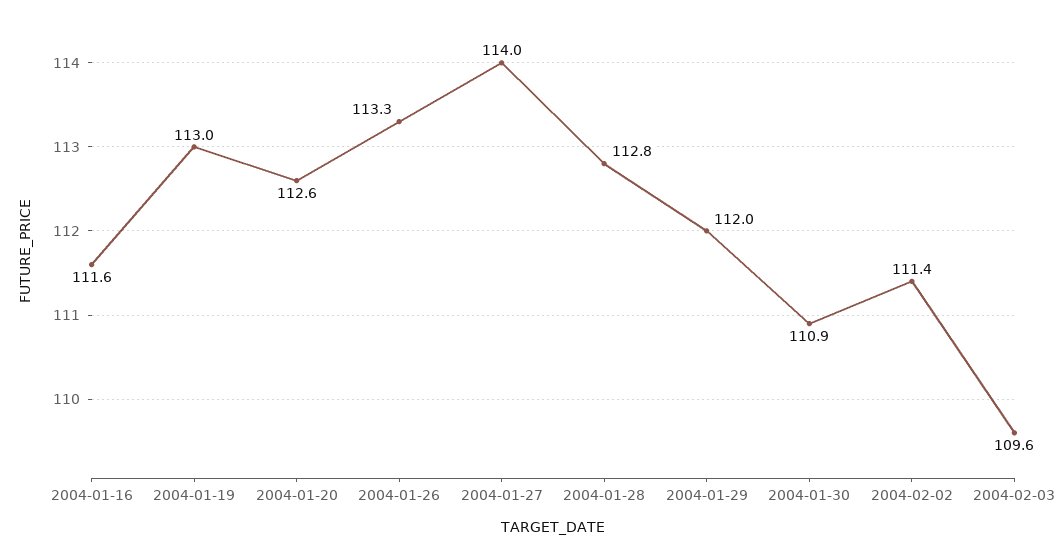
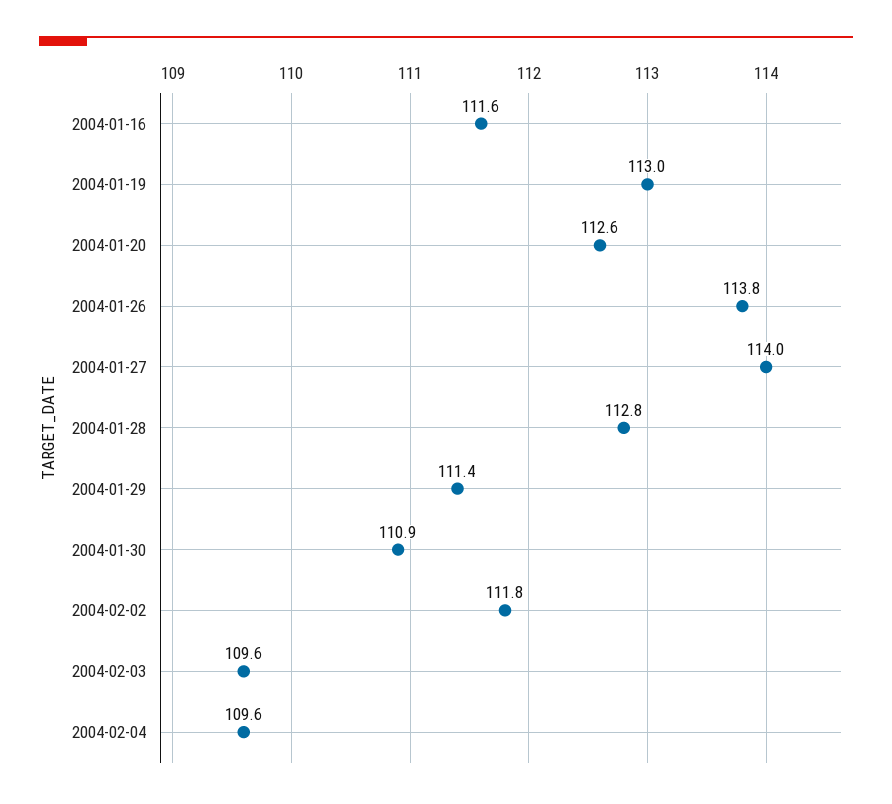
2004-01-26: 113.3 -> 113.8
2004-01-29: 112 -> 111.4
2004-02-02: 111.4 -> 111.8
2004-02-04: none -> 109.6

